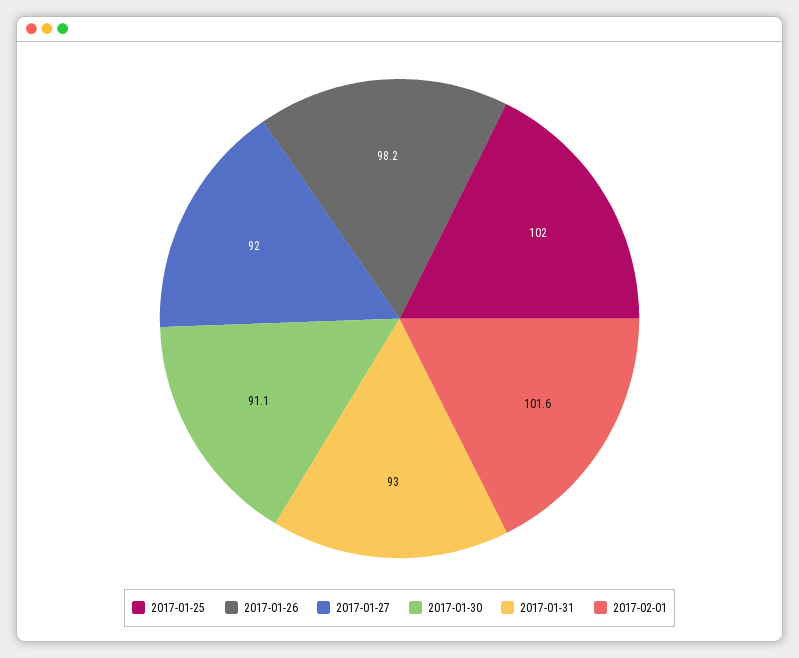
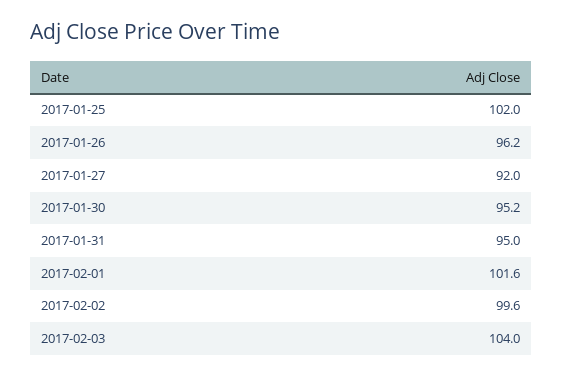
2017-01-26: 98.2 -> 96.2
2017-01-30: 91.1 -> 95.2
2017-01-31: 93 -> 95
2017-02-02: none -> 99.6
2017-02-03: none -> 104

